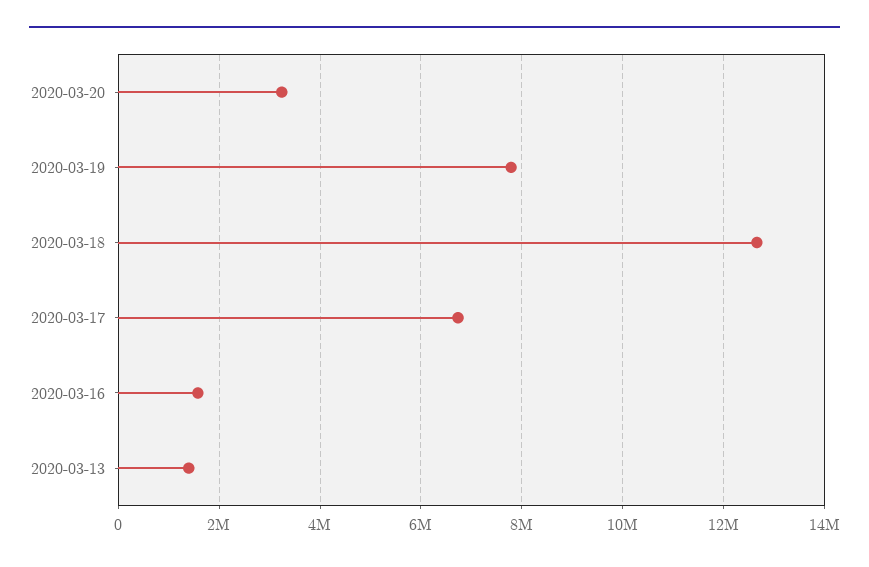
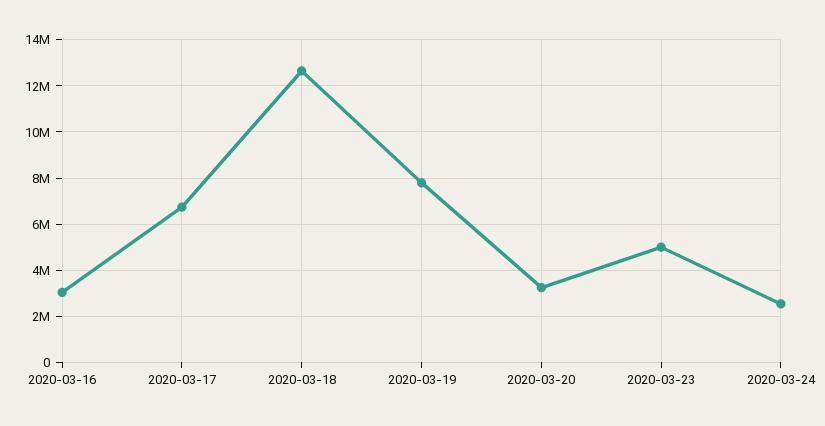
2020-03-16: 1600000 -> 3000000
2020-03-13: 1400000 -> none
2020-03-23: none -> 5000000
2020-03-24: none -> 2500000

